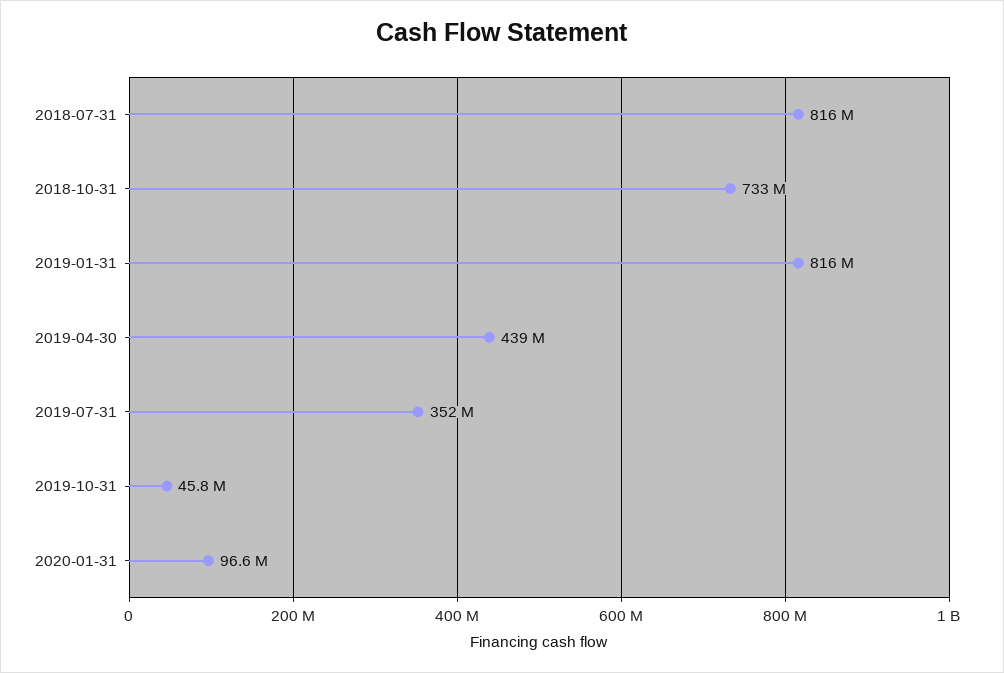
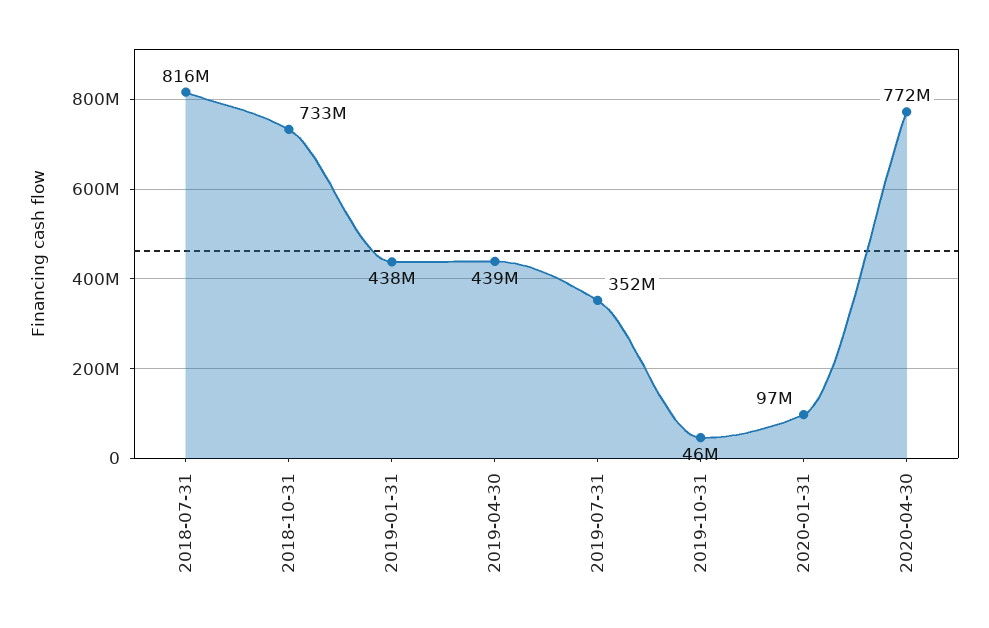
2019-01-31: 816000000 -> 438000000
2020-04-30: none -> 772000000

